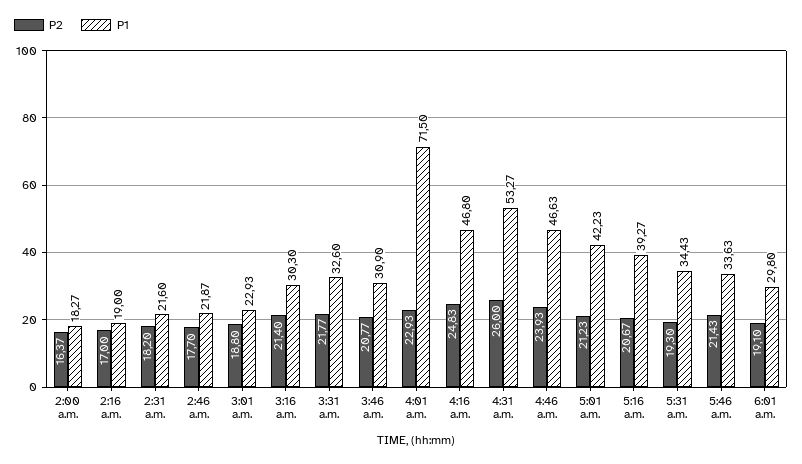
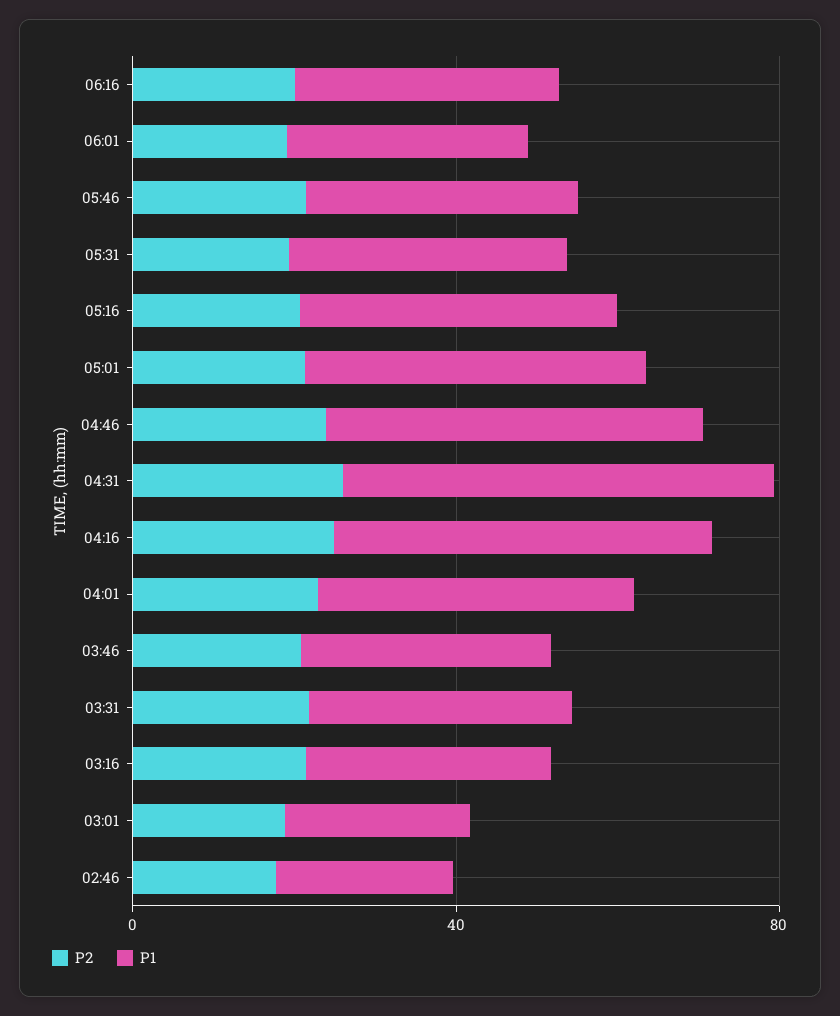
P2, 2:00 a.m.: 16.37 -> none
P1, 2:00 a.m.: 18.27 -> none
P2, 2:16 a.m.: 17 -> none
P1, 2:16 a.m.: 19 -> none
P2, 2:31 a.m.: 18.2 -> none
P1, 2:31 a.m.: 21.6 -> none
P1, 4:01 a.m.: 71.5 -> 40
P2, 06:16: none -> 20
P1, 06:16: none -> 30

